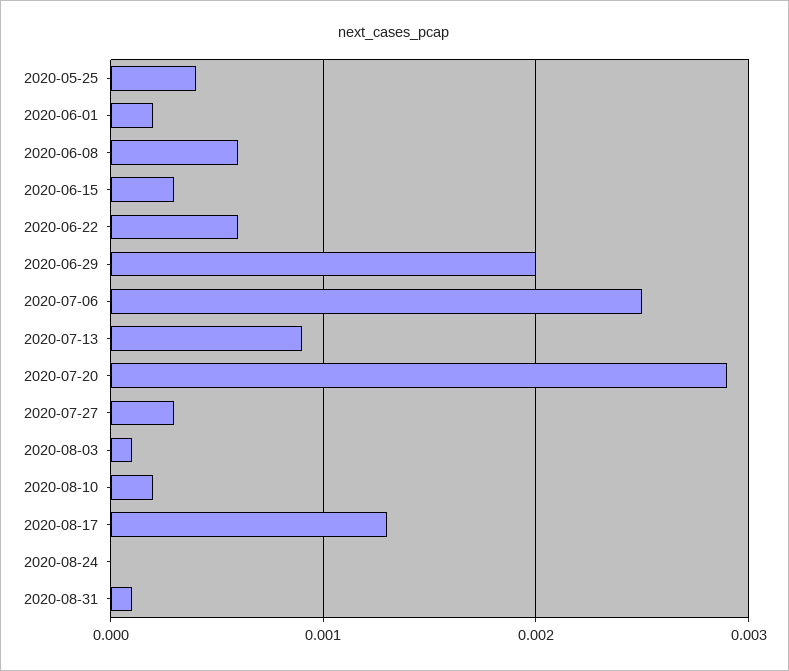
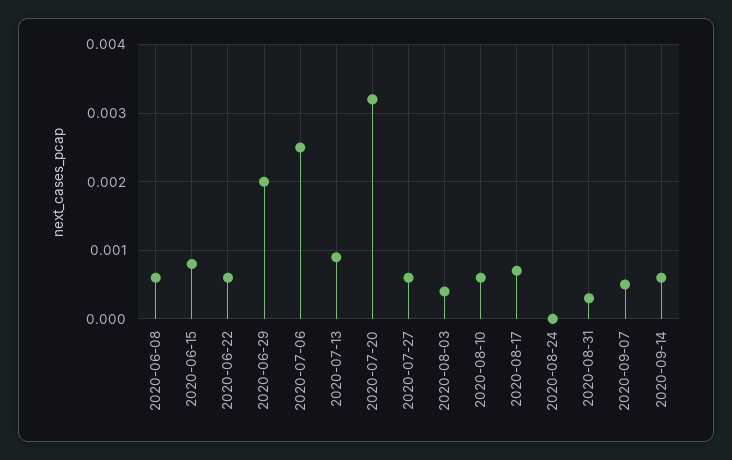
2020-05-25: 0.0004 -> none
2020-06-01: 0.0002 -> none
2020-06-15: 0.0003 -> 0.0008
2020-07-20: 0.0029 -> 0.0032
2020-07-27: 0.0003 -> 0.0006
2020-08-03: 0.0001 -> 0.0004
2020-08-10: 0.0002 -> 0.0006
2020-08-17: 0.0013 -> 0.0007
2020-08-31: 0.0001 -> 0.0003
2020-09-07: none -> 0.0005
2020-09-14: none -> 0.0006

